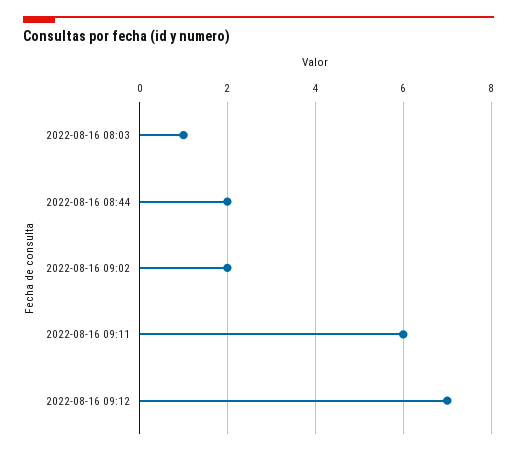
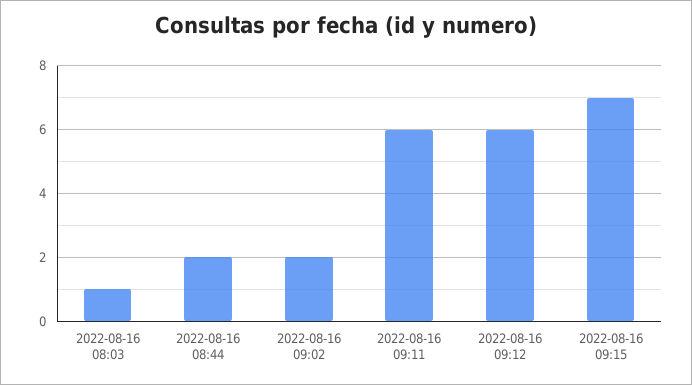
2022-08-16 09:12: 7 -> 6
2022-08-16 09:15: none -> 7

